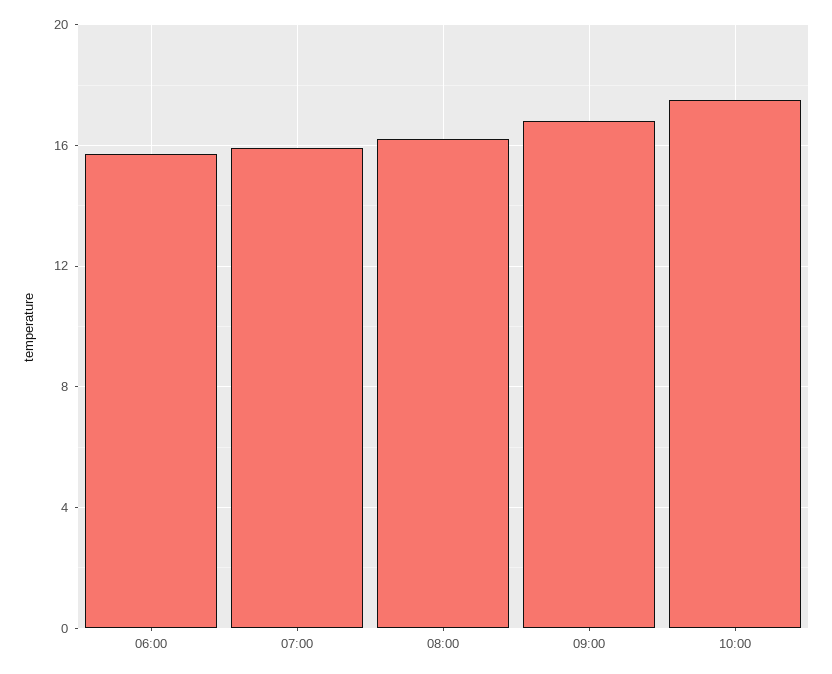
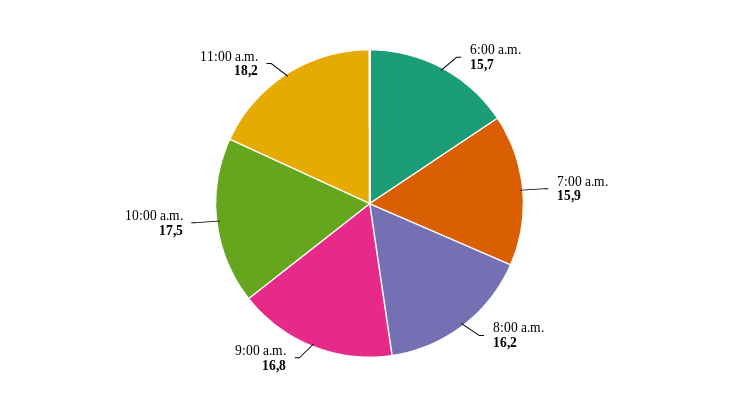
11:00 a.m.: none -> 18.2

